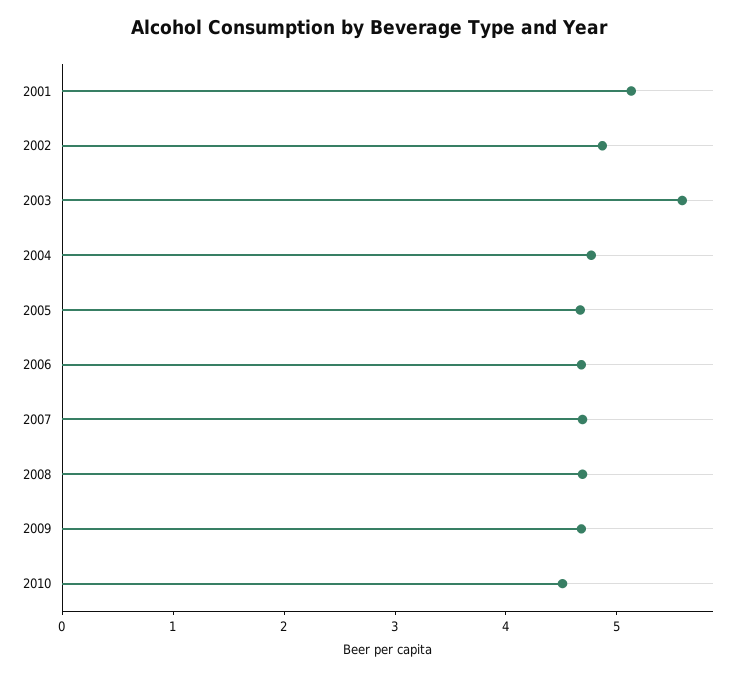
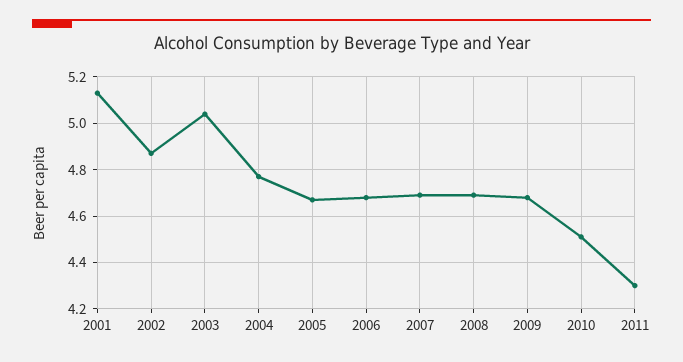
2003: 5.6 -> 5.05
2011: none -> 4.3

